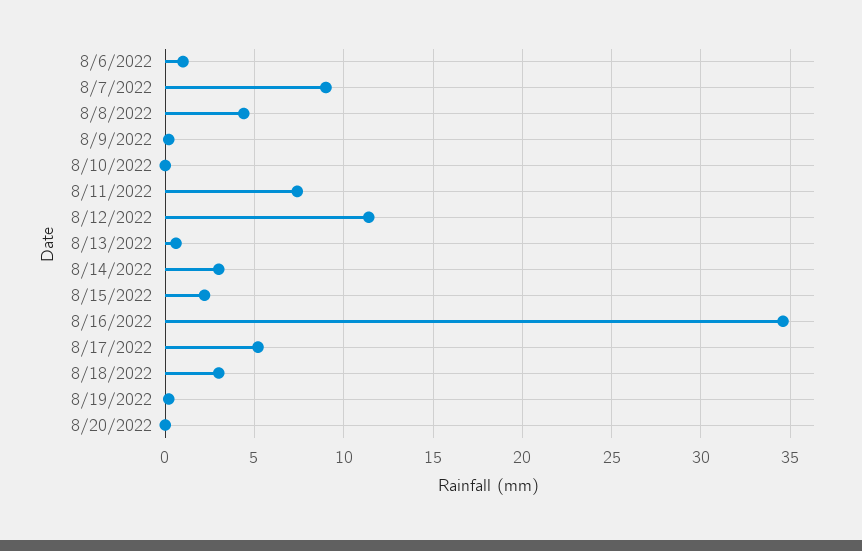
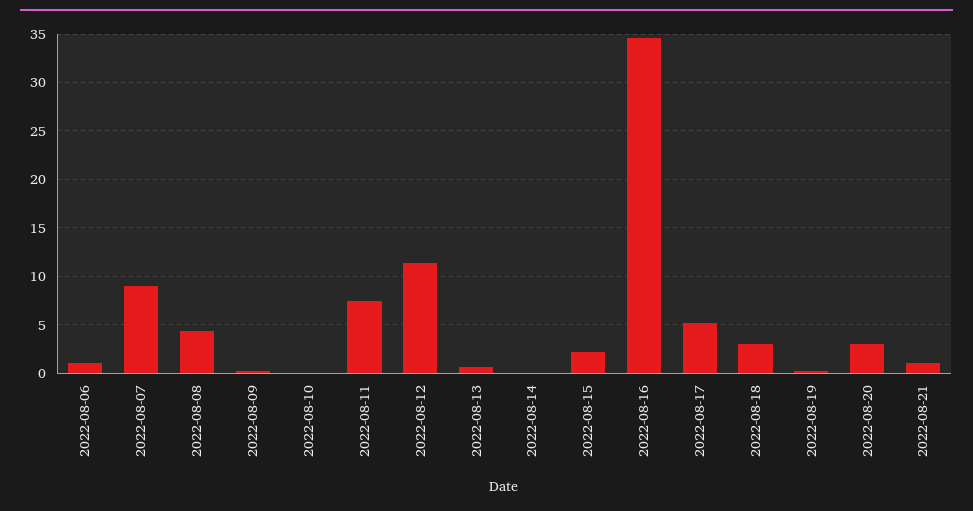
8/14/2022: 3 -> 0
8/20/2022: 0 -> 3
2022-08-21: none -> 1

